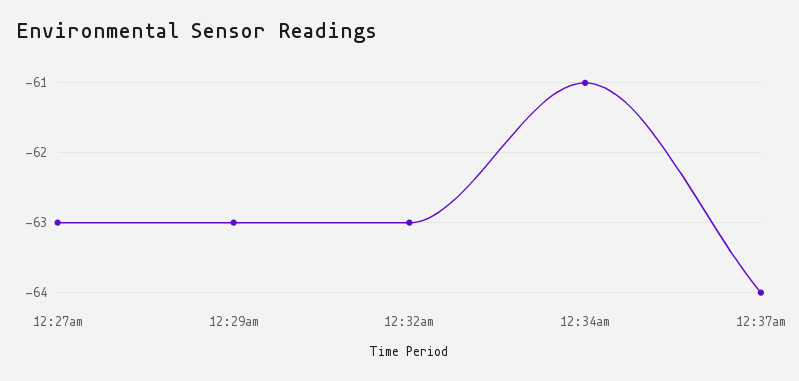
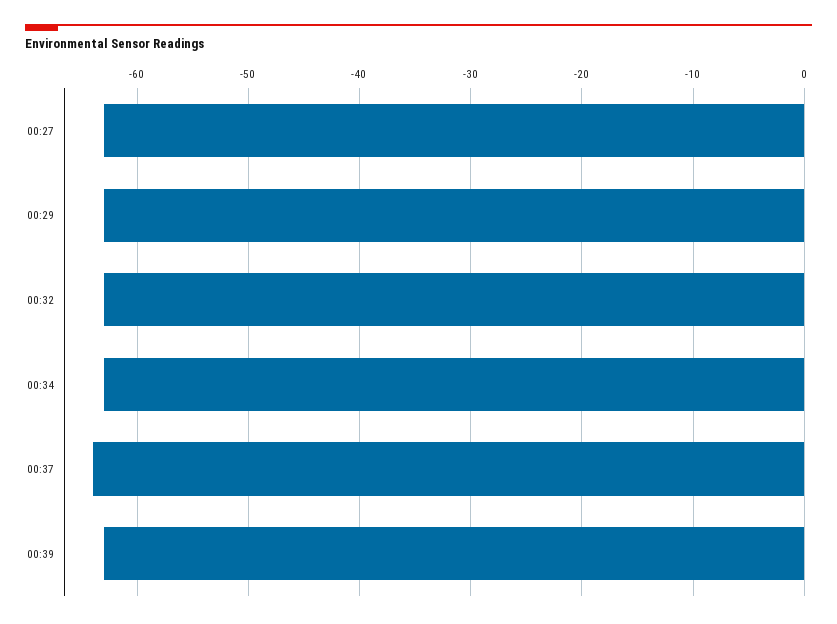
12:34am: -61 -> -63
00:39: none -> -63

